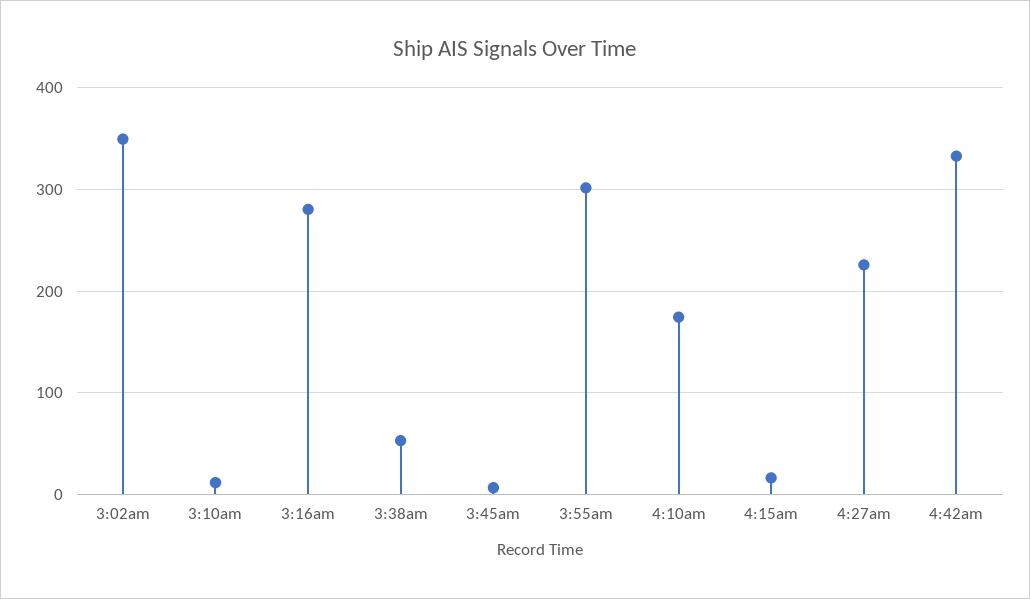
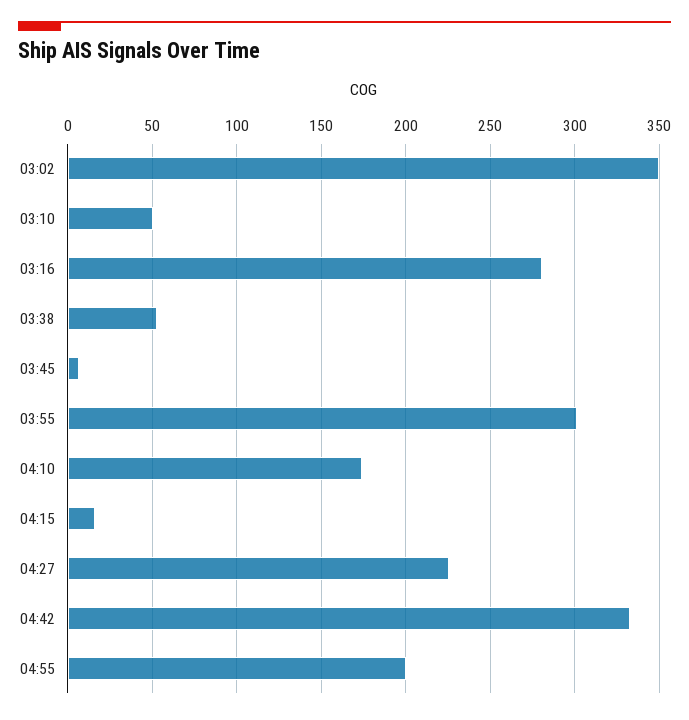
3:10am: 10 -> 50
04:55: none -> 200

